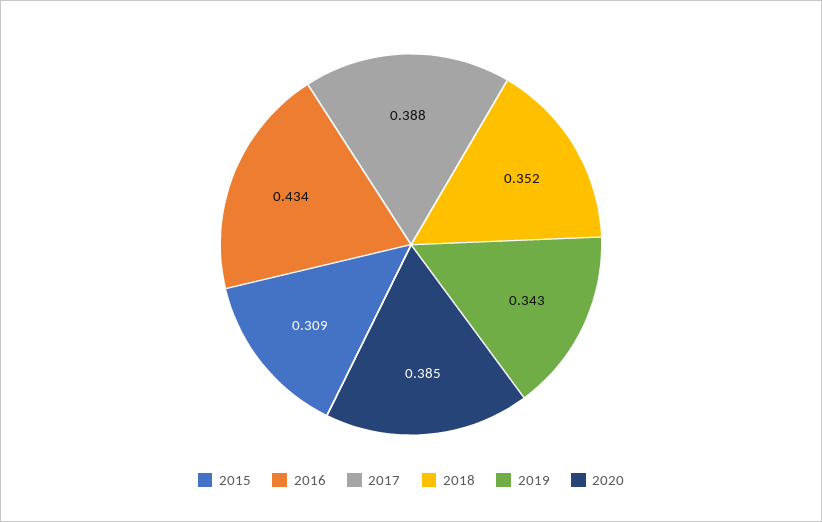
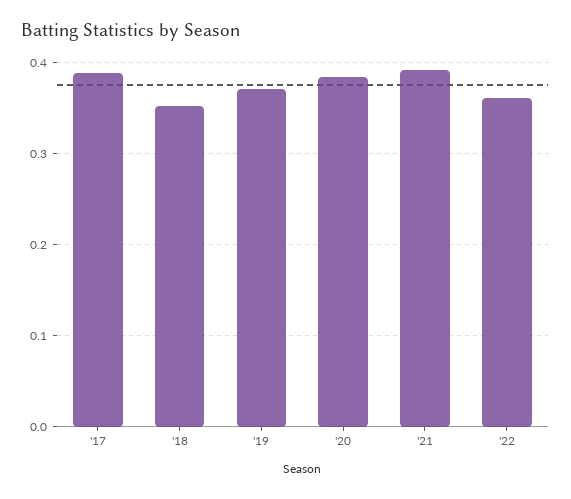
2015: 0.309 -> none
2016: 0.434 -> none
2019: 0.343 -> 0.37
'21: none -> 0.39
'22: none -> 0.36

